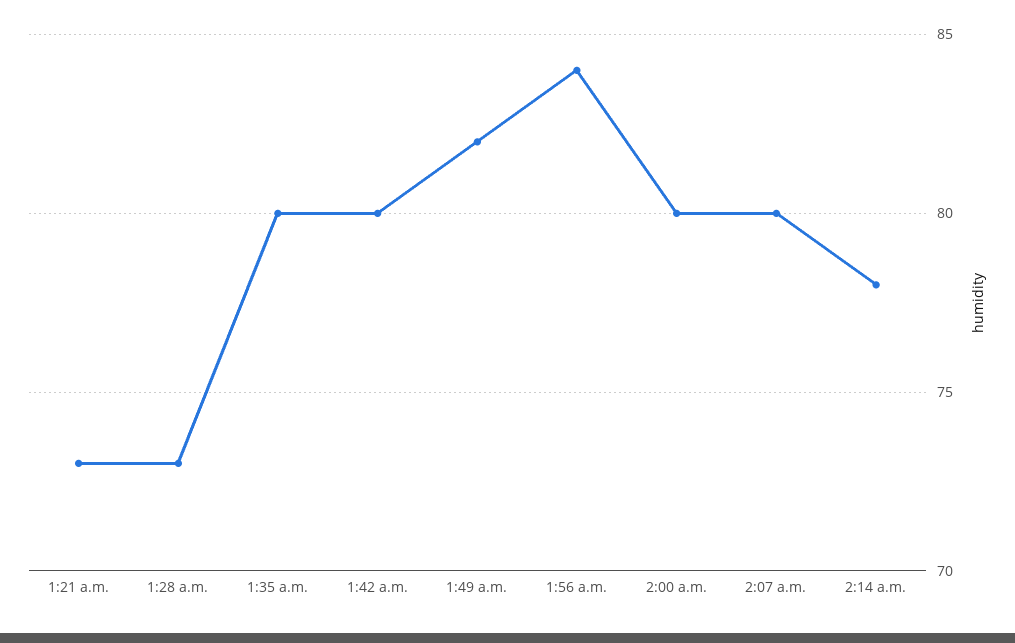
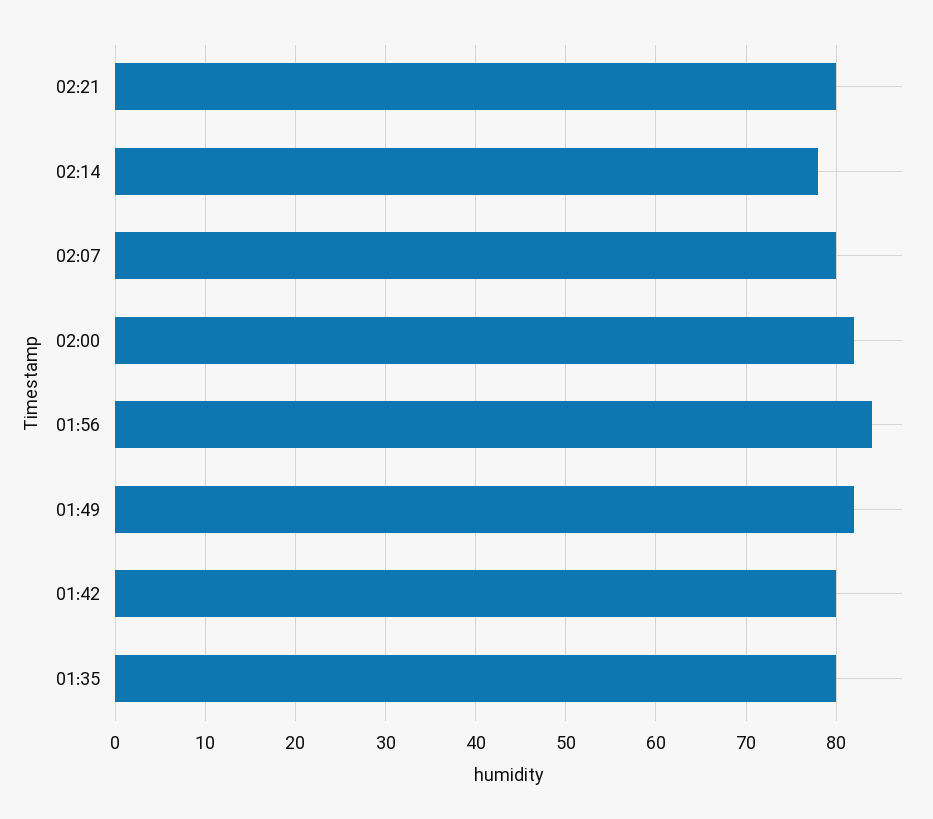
1:21 a.m.: 73 -> none
1:28 a.m.: 73 -> none
2:00 a.m.: 80 -> 82
02:21: none -> 80

